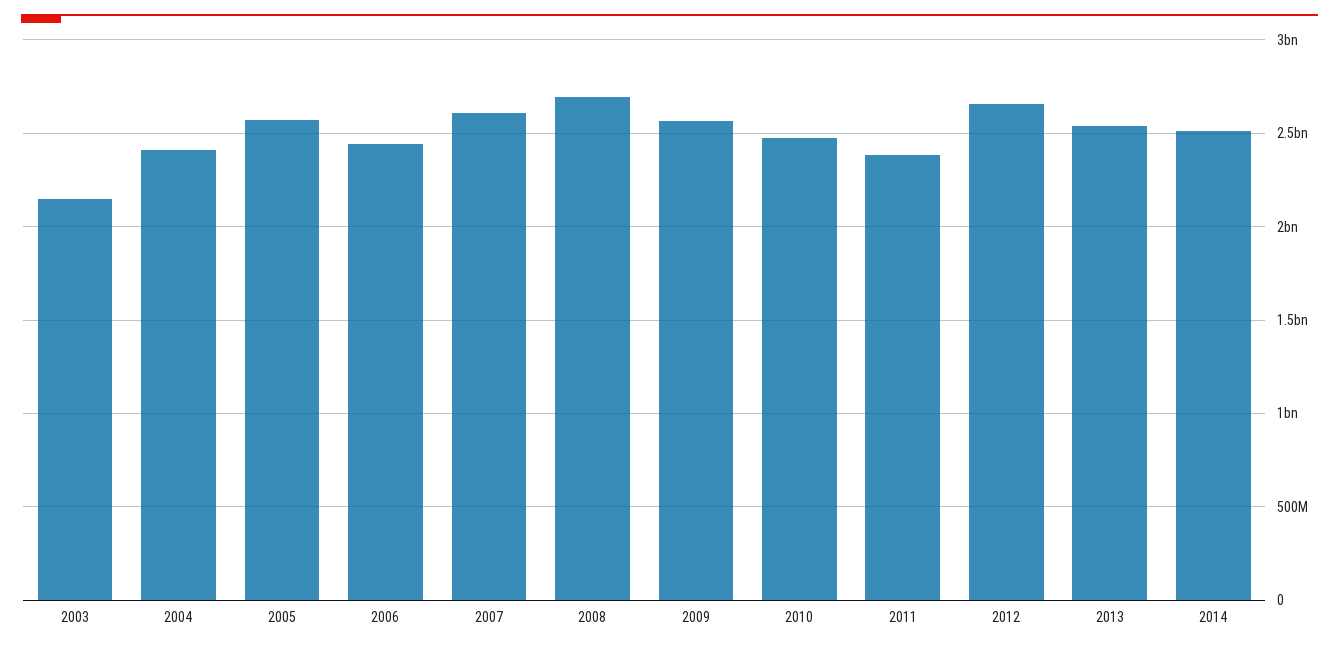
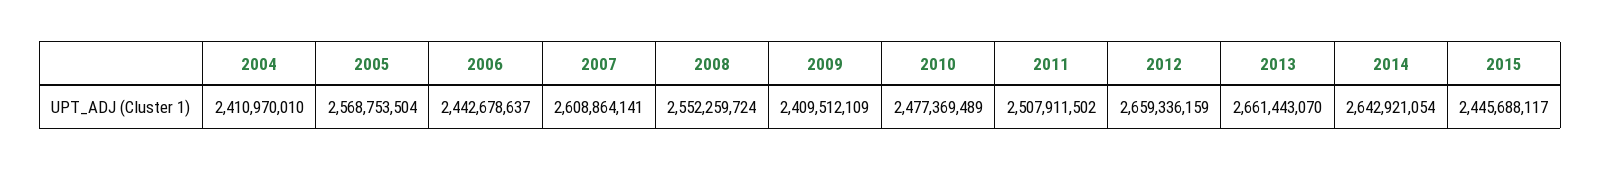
2003: 2150000000 -> none
2008: 2700000000 -> 2552259724
2009: 2550000000 -> 2409512109
2011: 2400000000 -> 2507911502
2013: 2550000000 -> 2661443070
2014: 2500000000 -> 2642921054
2015: none -> 2445688117

